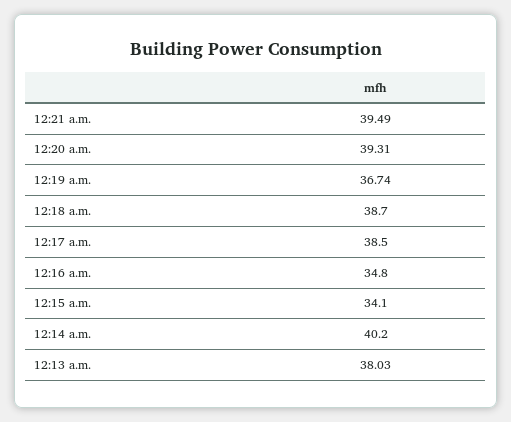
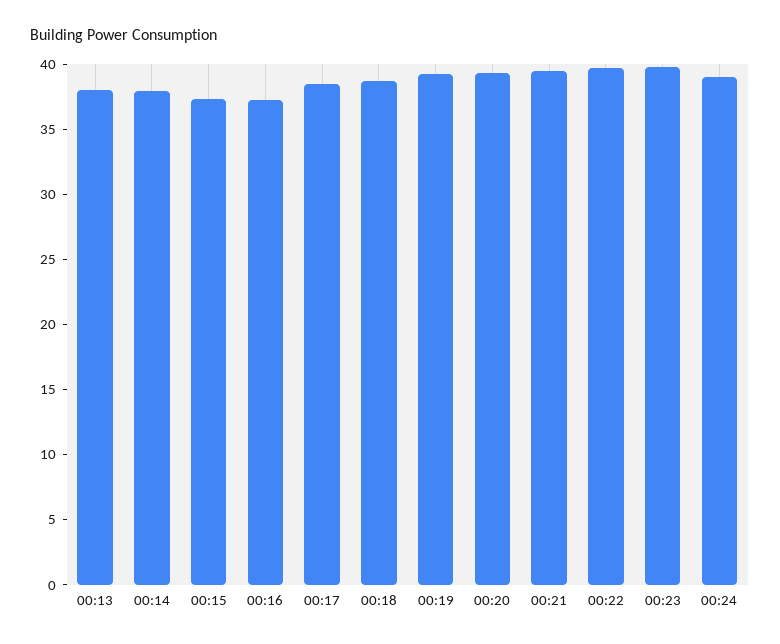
12:19 a.m.: 36.74 -> 39
12:16 a.m.: 34.8 -> 37
12:15 a.m.: 34.1 -> 37
12:14 a.m.: 40.2 -> 38
00:22: none -> 40
00:23: none -> 40
00:24: none -> 39

